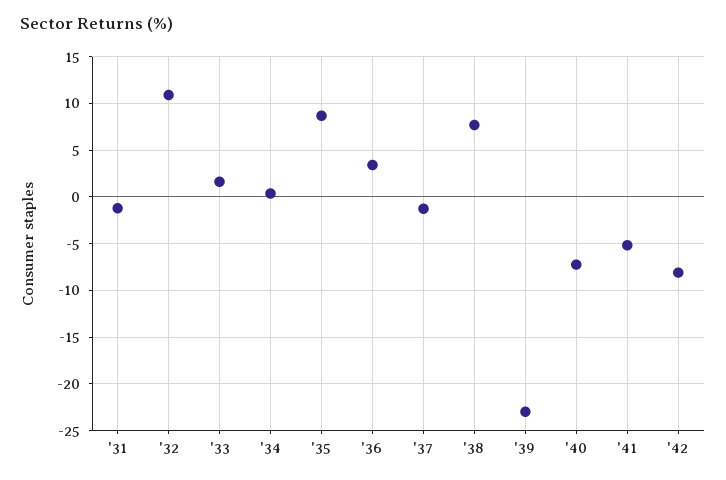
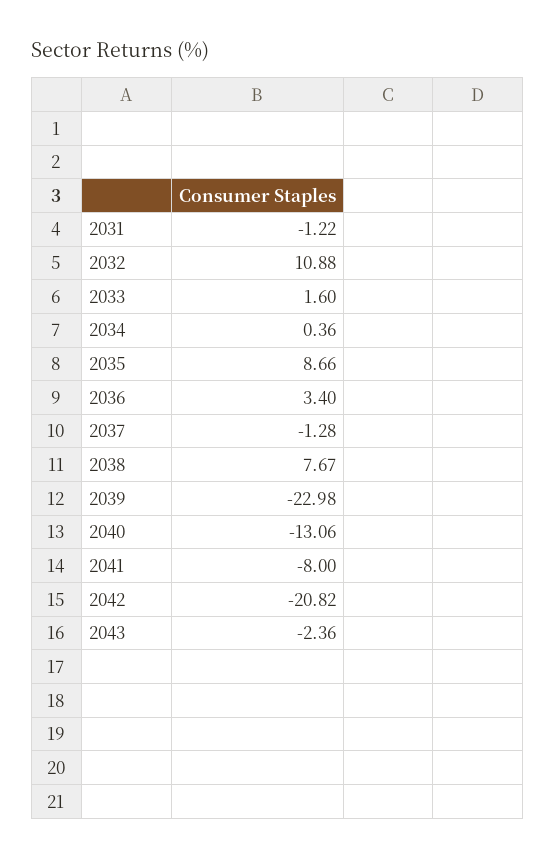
'40: -7 -> -13.06
'41: -5 -> -8
'42: -8 -> -20.82
2043: none -> -2.36

